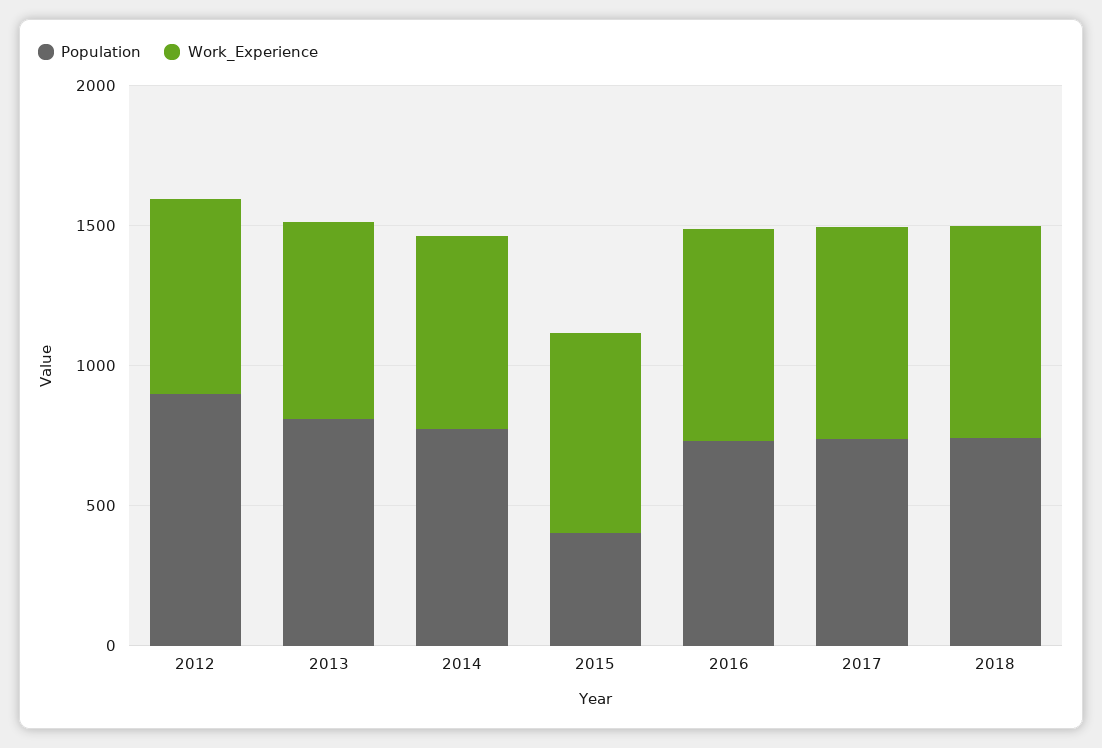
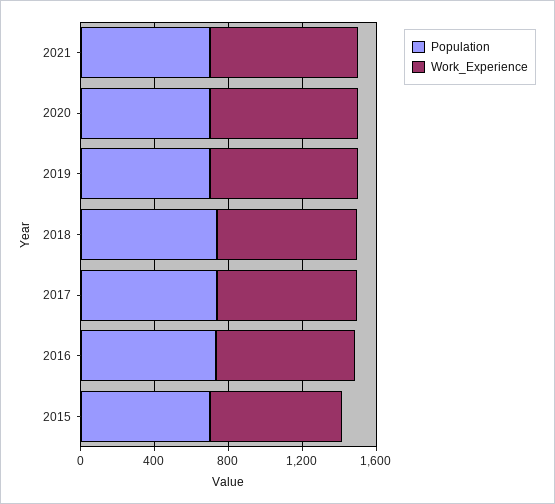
Population, 2012: 900 -> none
Work_Experience, 2012: 700 -> none
Population, 2013: 800 -> none
Work_Experience, 2013: 700 -> none
Population, 2014: 800 -> none
Work_Experience, 2014: 700 -> none
Population, 2015: 400 -> 700
Population, 2021: none -> 700
Work_Experience, 2021: none -> 800
Population, 2020: none -> 700
Work_Experience, 2020: none -> 800
Population, 2019: none -> 700
Work_Experience, 2019: none -> 800

